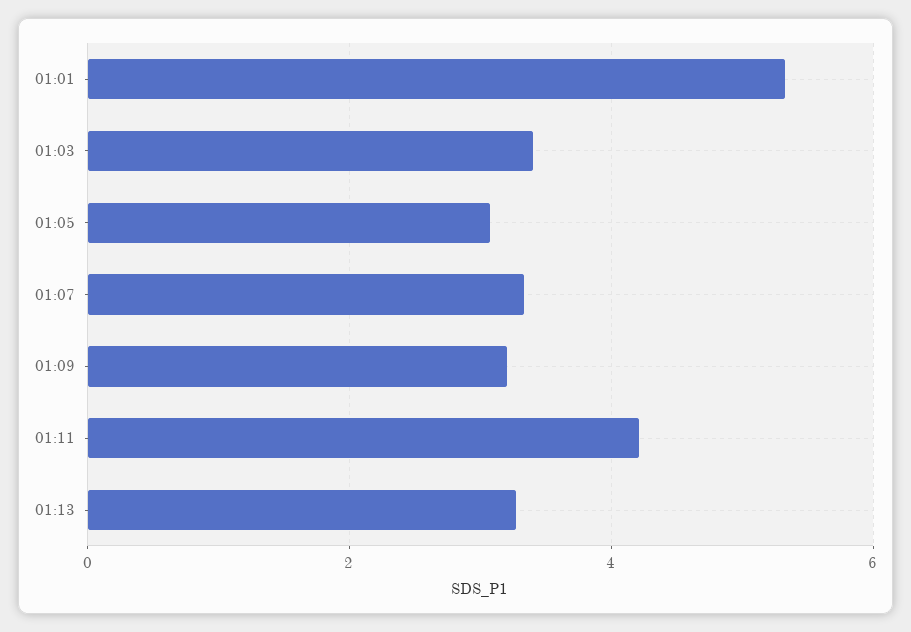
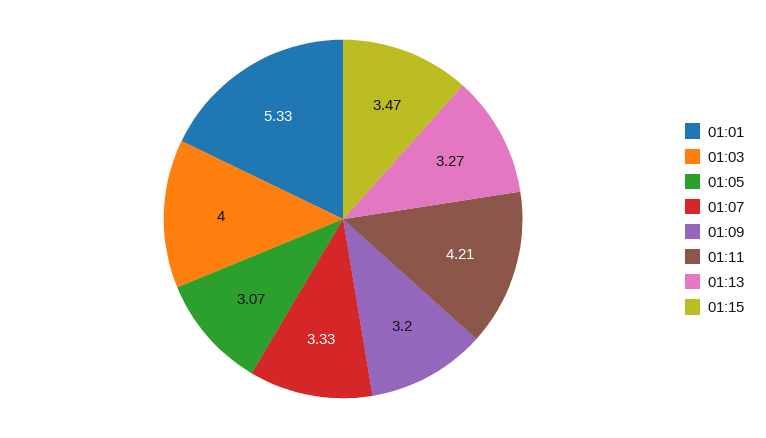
01:03: 3.4 -> 4
01:15: none -> 3.47

